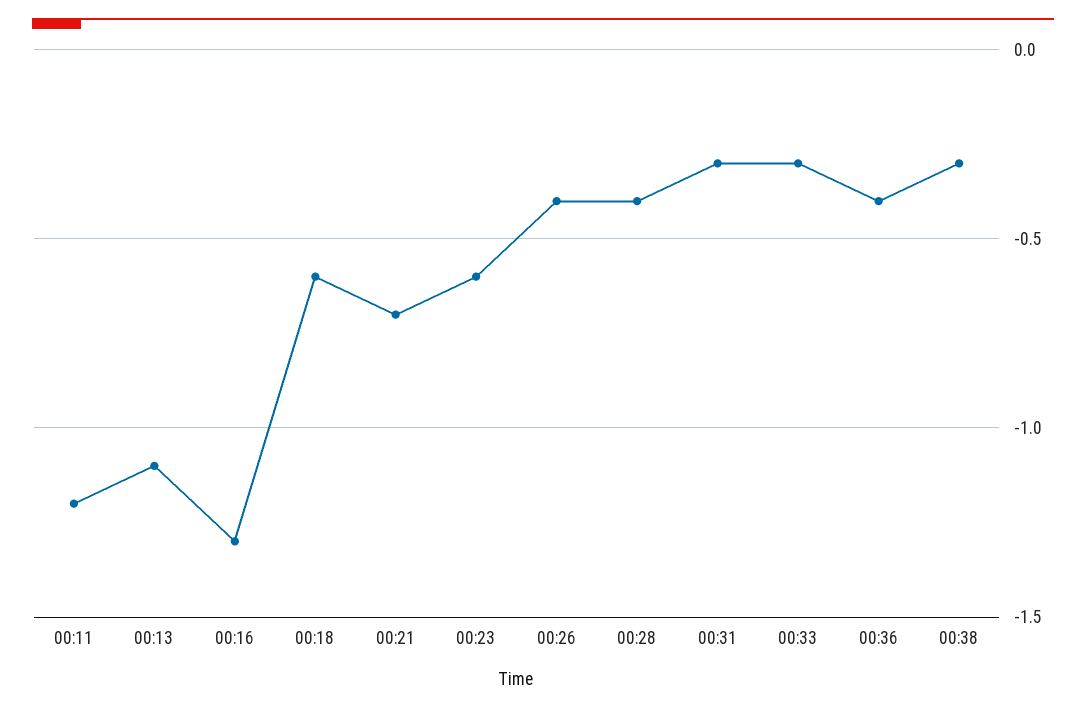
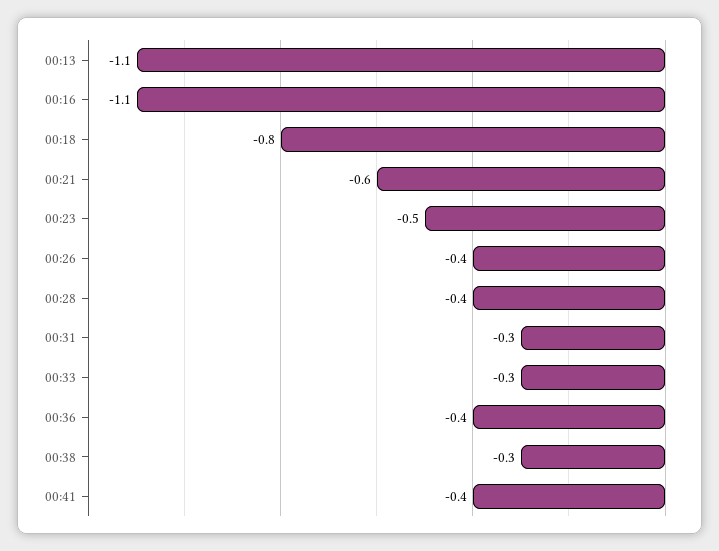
00:11: -1.2 -> none
00:16: -1.3 -> -1.1
00:18: -0.6 -> -0.8
00:21: -0.7 -> -0.6
00:23: -0.6 -> -0.5
00:41: none -> -0.4

